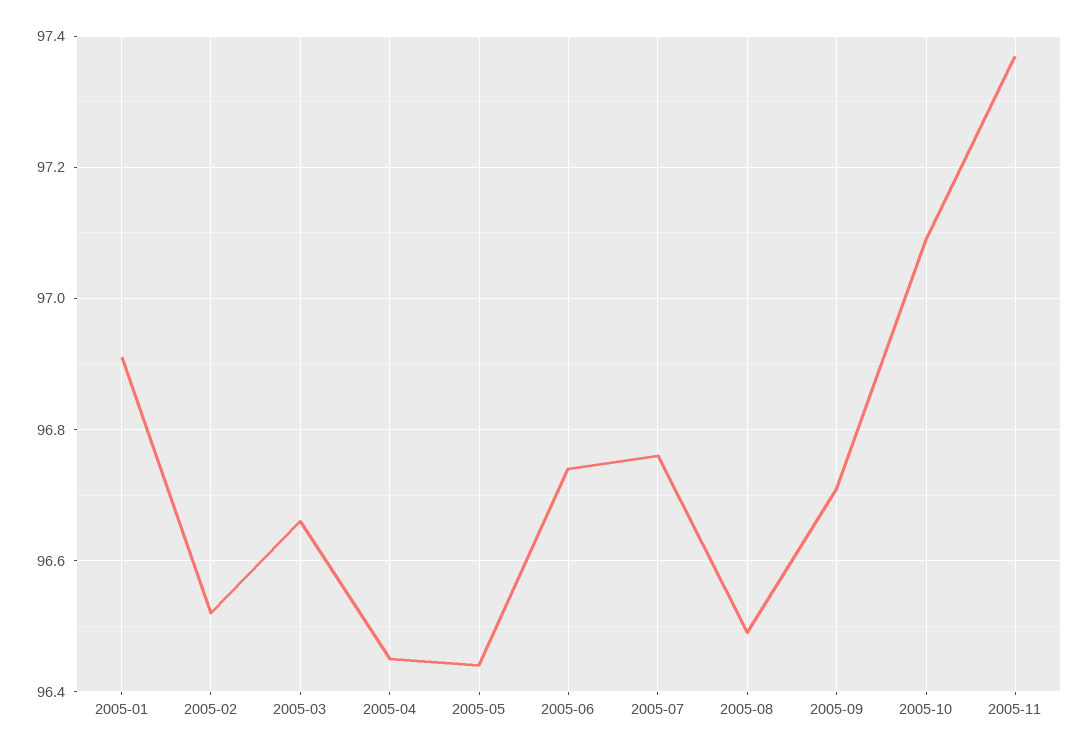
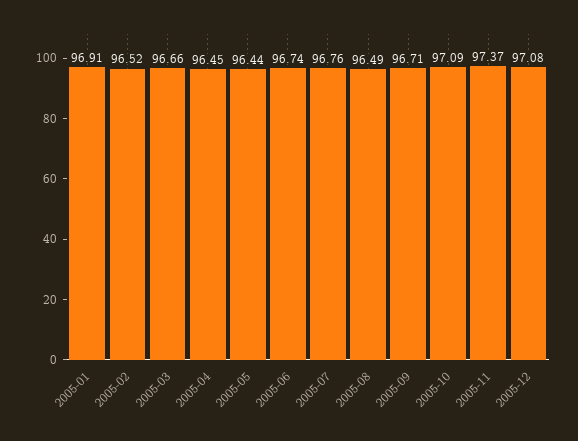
2005-12: none -> 97.08

